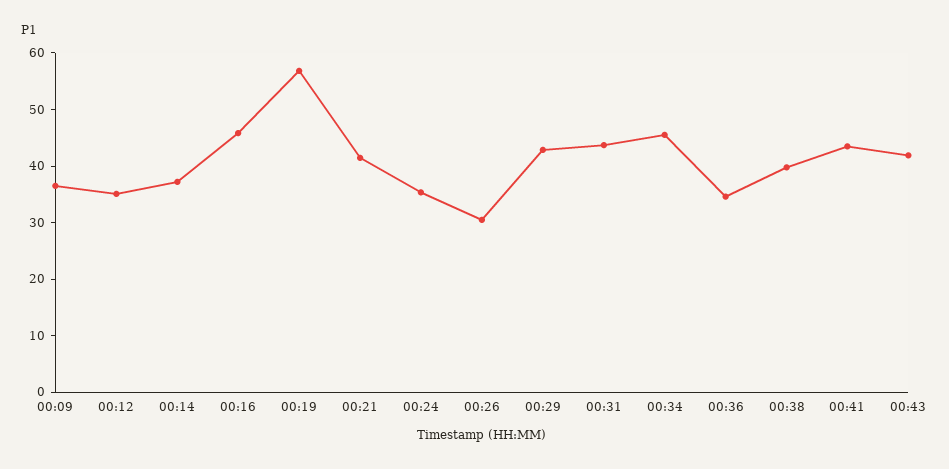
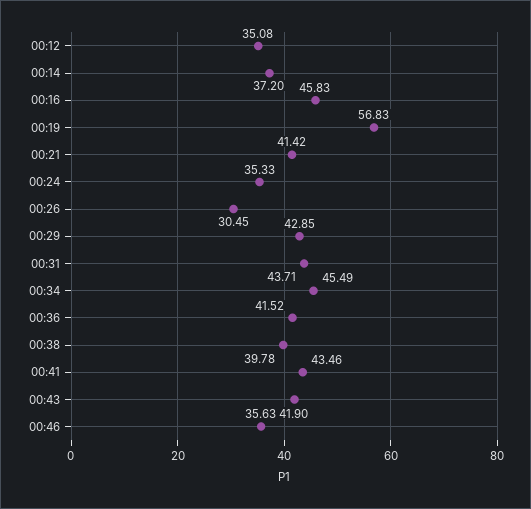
00:09: 36 -> none
00:36: 34 -> 41.52
00:46: none -> 35.63

